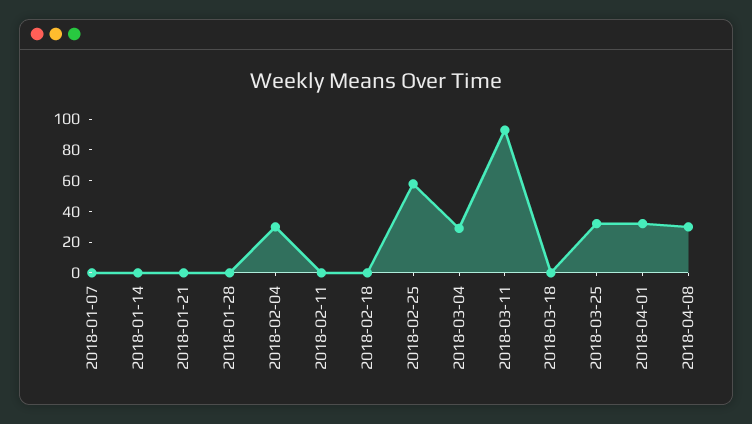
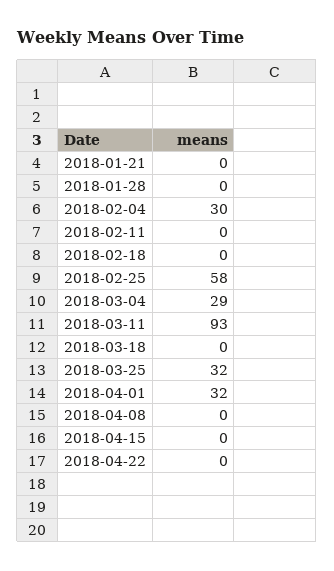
2018-01-07: 0 -> none
2018-01-14: 0 -> none
2018-04-08: 30 -> 0
2018-04-15: none -> 0
2018-04-22: none -> 0

